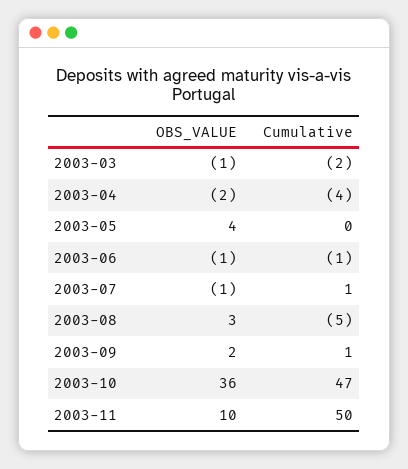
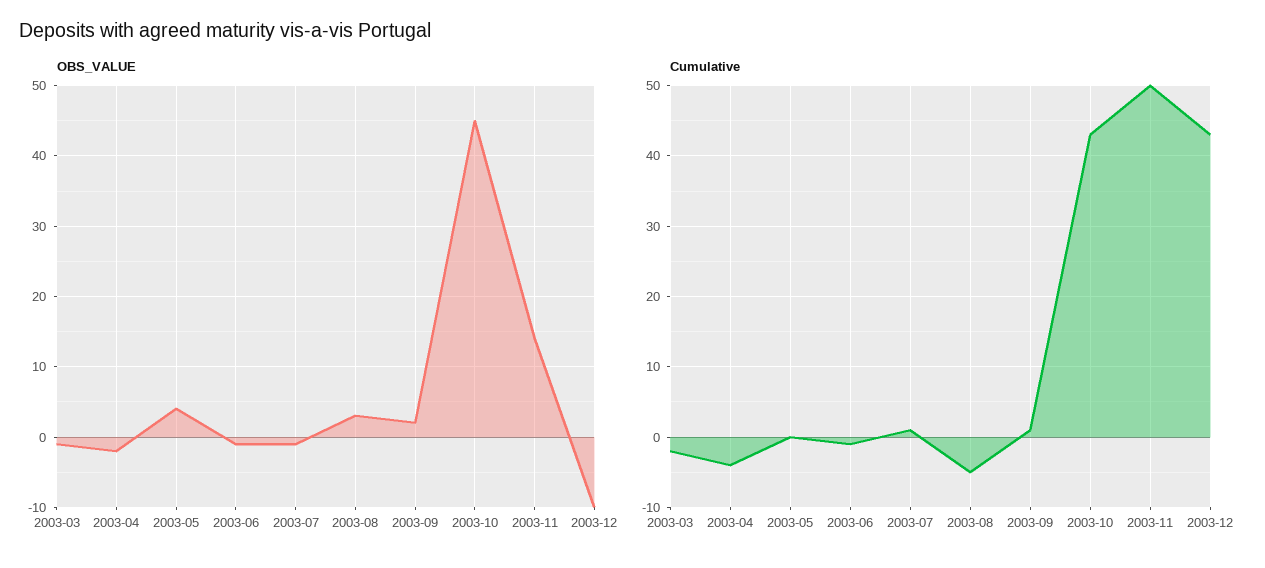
OBS_VALUE, 2003-10: 36 -> 45
Cumulative, 2003-10: 47 -> 43
OBS_VALUE, 2003-11: 10 -> 14
OBS_VALUE, 2003-12: none -> -10
Cumulative, 2003-12: none -> 43

